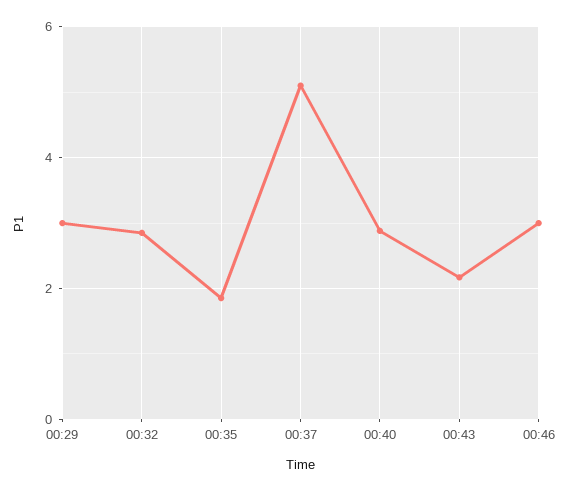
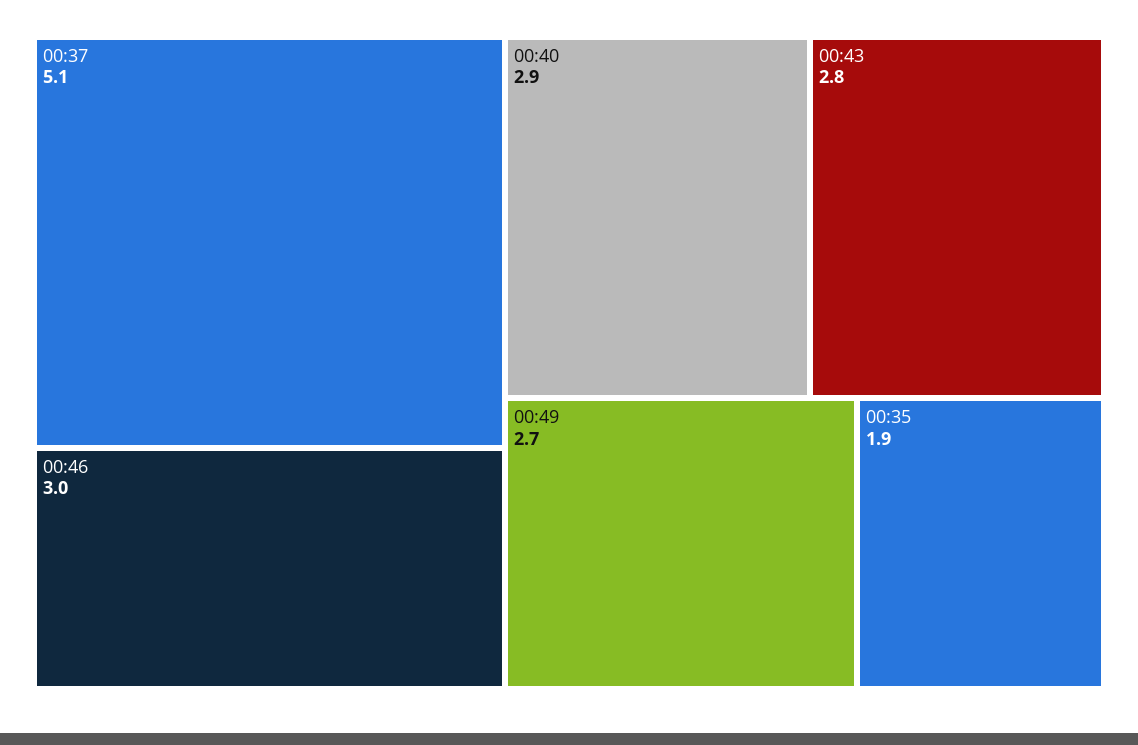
00:29: 3 -> none
00:32: 2.8 -> none
00:43: 2.2 -> 2.8
00:49: none -> 2.7

